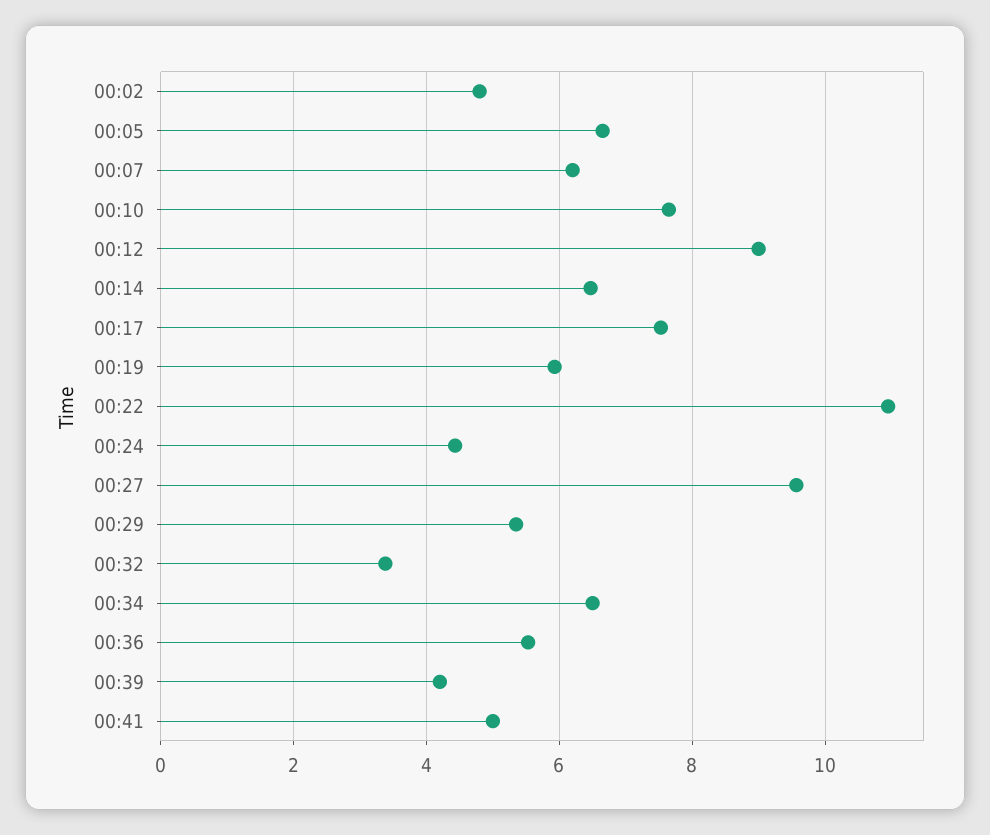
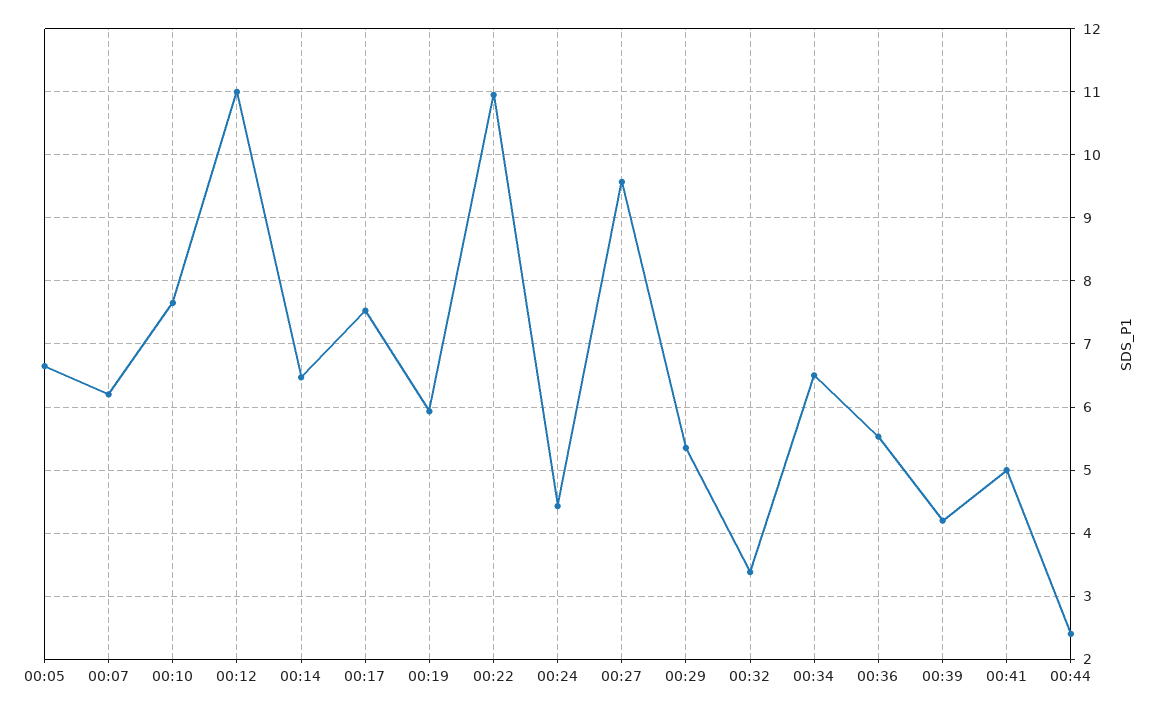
00:02: 4.8 -> none
00:12: 9 -> 11
00:44: none -> 2.4

